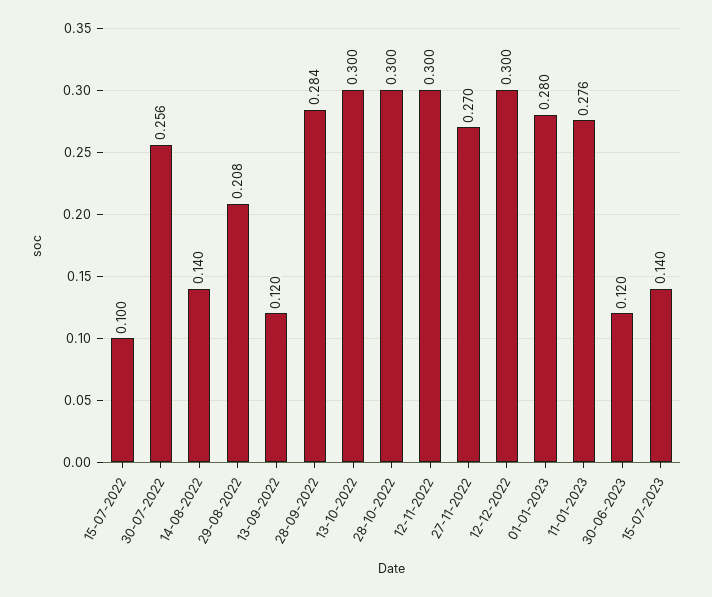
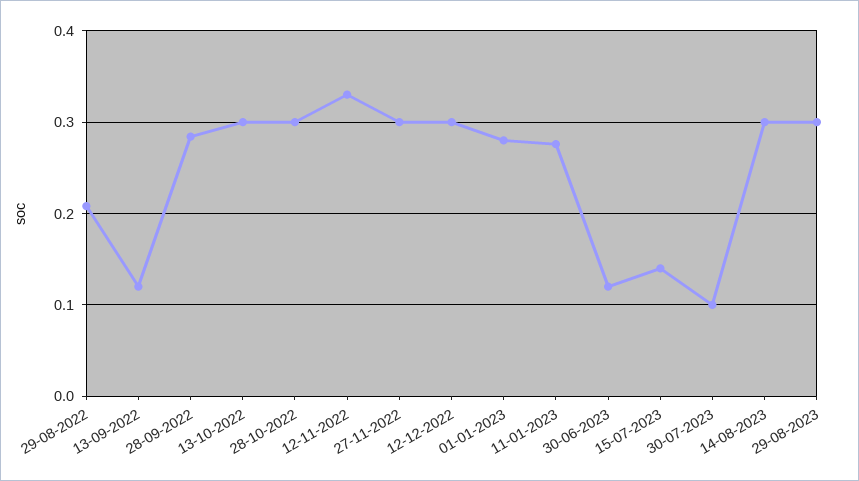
15-07-2022: 0.1 -> none
30-07-2022: 0.256 -> none
14-08-2022: 0.14 -> none
12-11-2022: 0.3 -> 0.33
27-11-2022: 0.27 -> 0.3
30-07-2023: none -> 0.1
14-08-2023: none -> 0.3
29-08-2023: none -> 0.3

